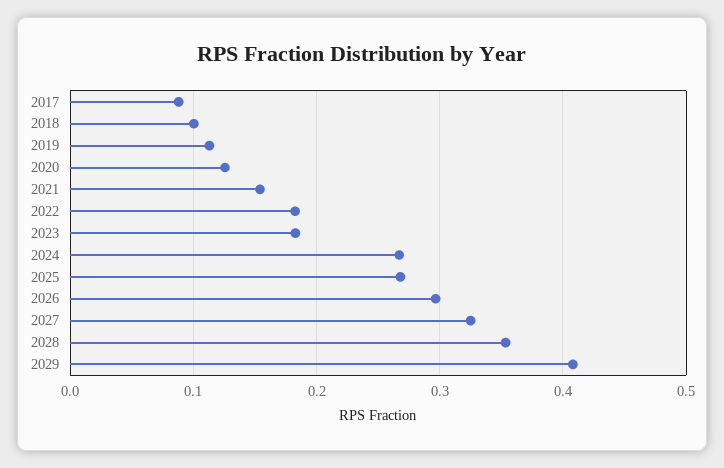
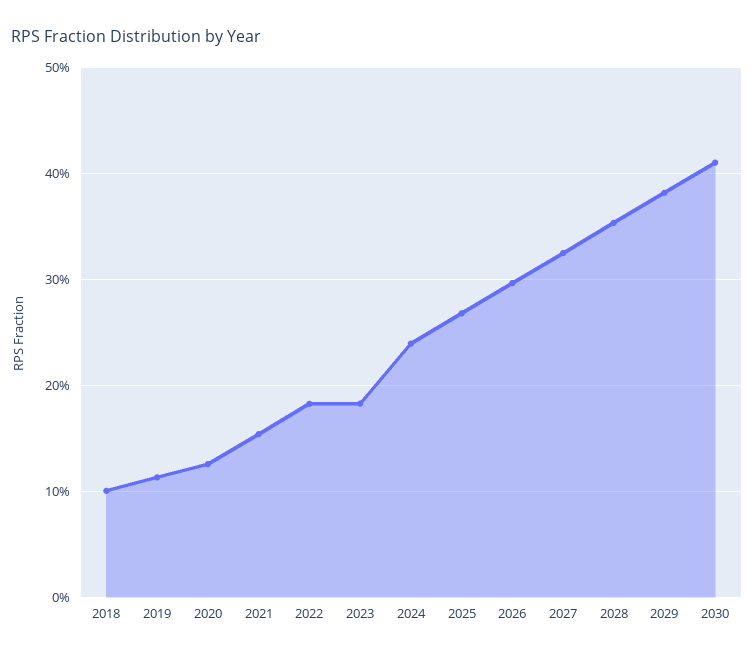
2017: 0.09 -> none
2024: 0.27 -> 0.24
2029: 0.41 -> 0.38
2030: none -> 0.41

